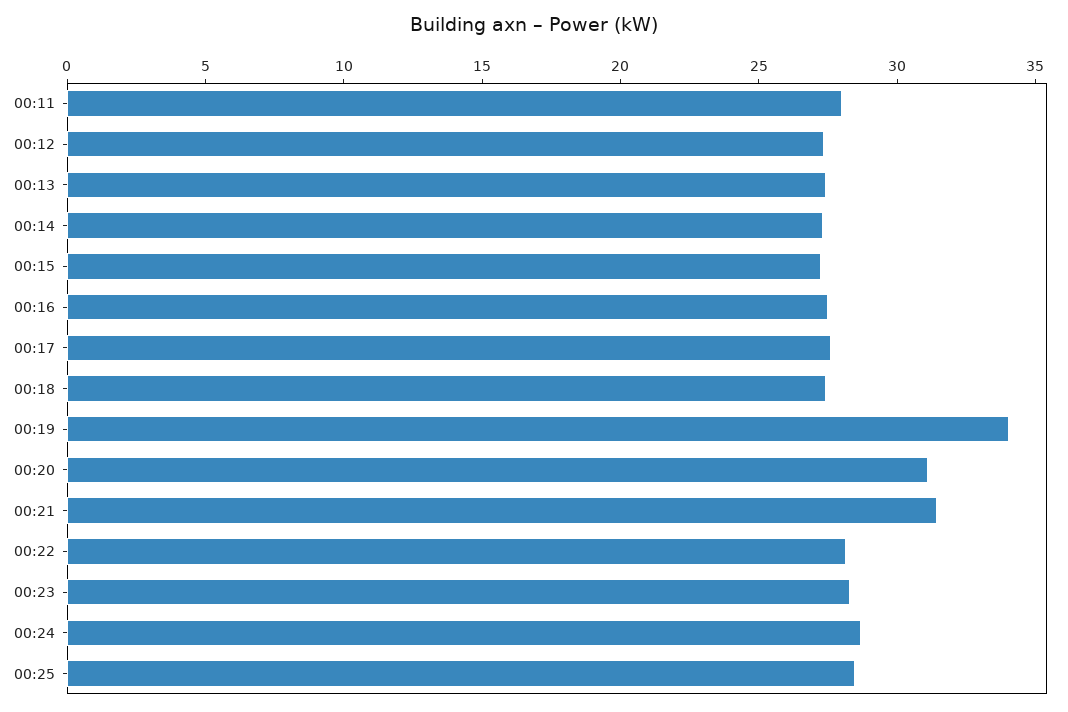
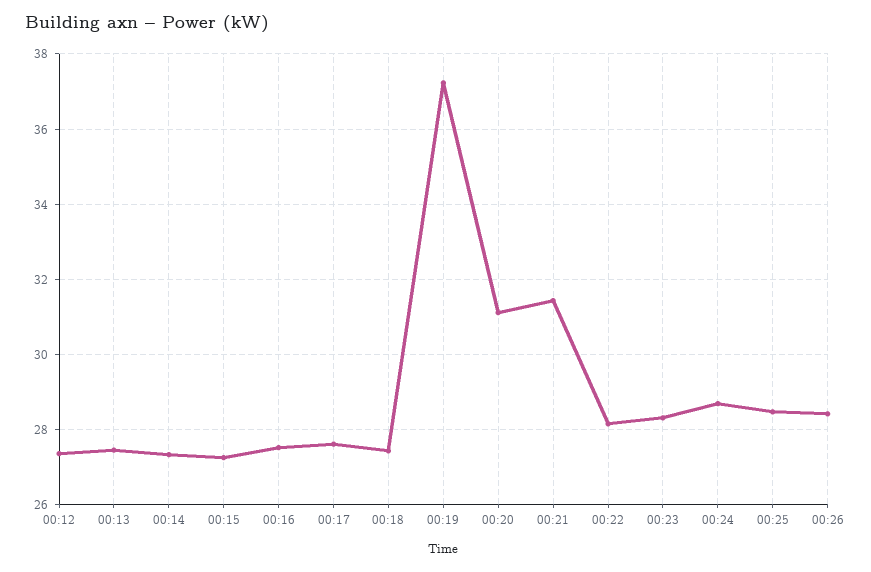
00:11: 28 -> none
00:19: 34 -> 37.2
00:26: none -> 28.4

